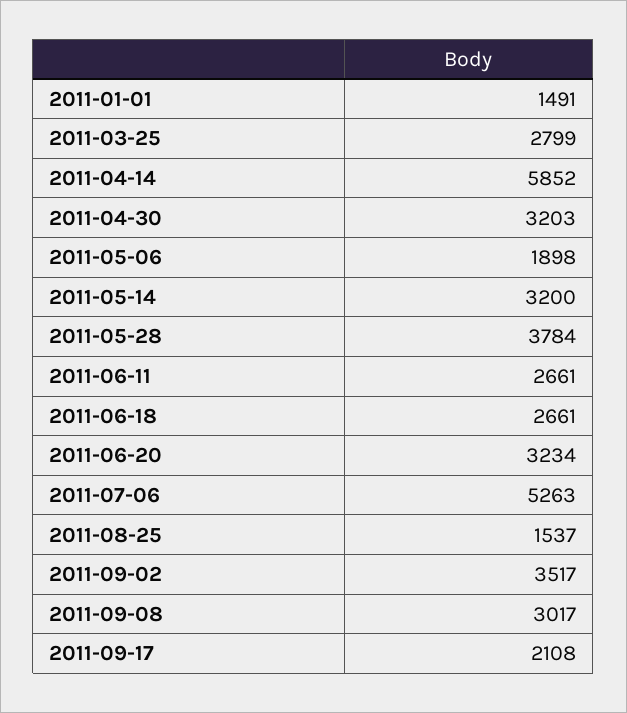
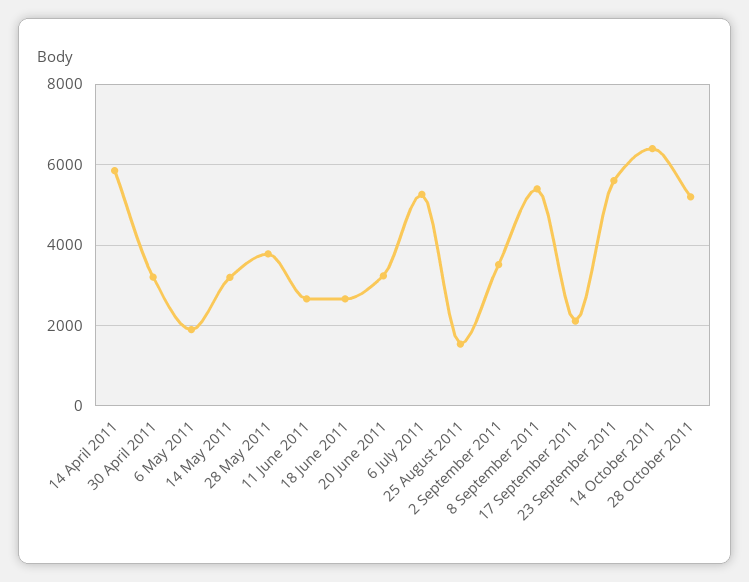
2011-01-01: 1491 -> none
2011-03-25: 2799 -> none
2011-09-08: 3017 -> 5400
23 September 2011: none -> 5600
14 October 2011: none -> 6400
28 October 2011: none -> 5200

